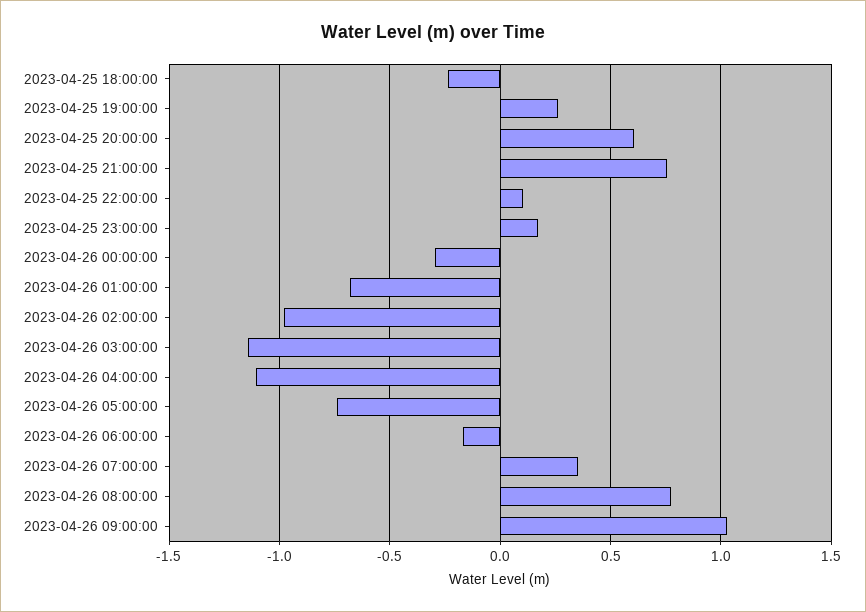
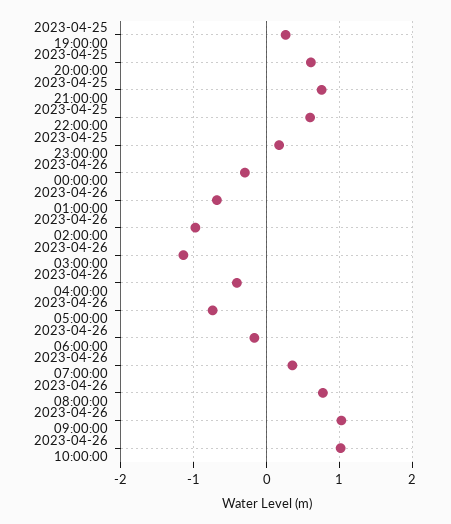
2023-04-25 18:00:00: -0.25 -> none
2023-04-25 22:00:00: 0.1 -> 0.6
2023-04-26 04:00:00: -1.1 -> -0.4
2023-04-26 10:00:00: none -> 1

